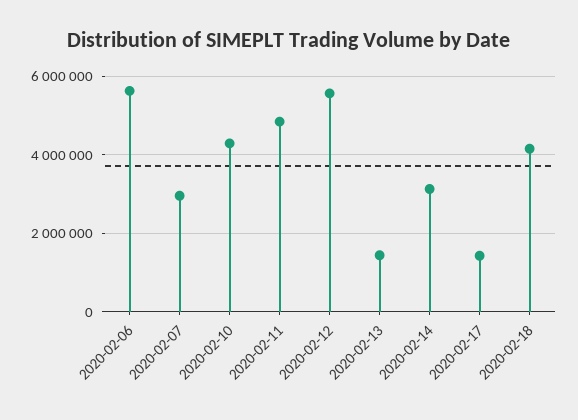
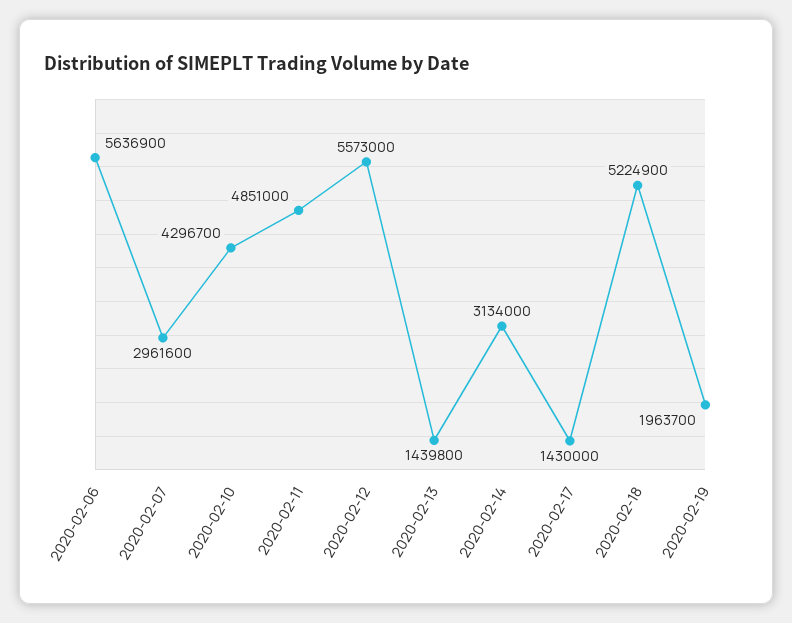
2020-02-18: 4200000 -> 5224900
2020-02-19: none -> 1963700

